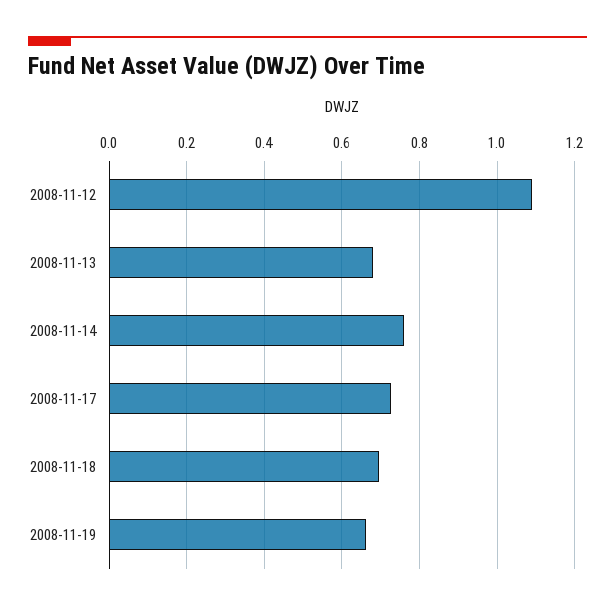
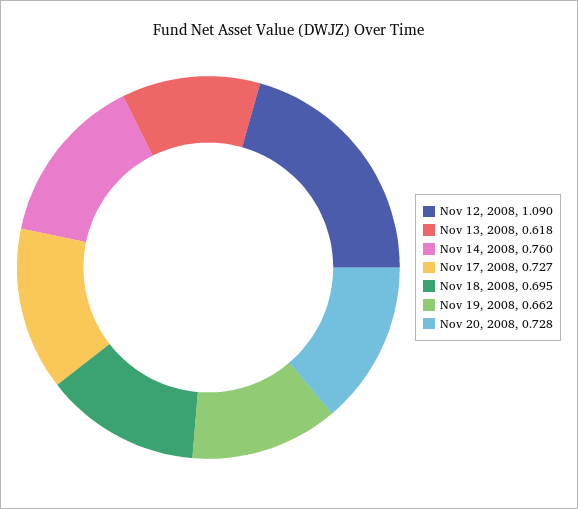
2008-11-13: 0.68 -> 0.618
Nov 20, 2008: none -> 0.728

